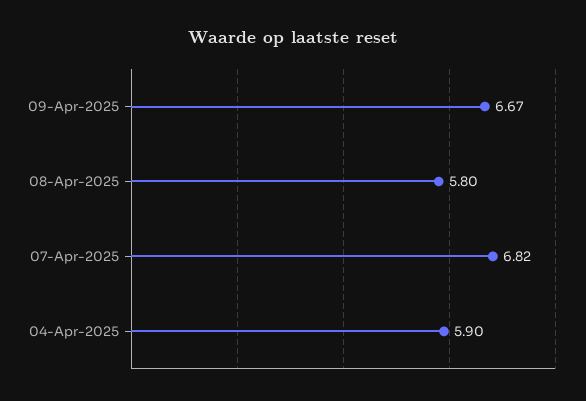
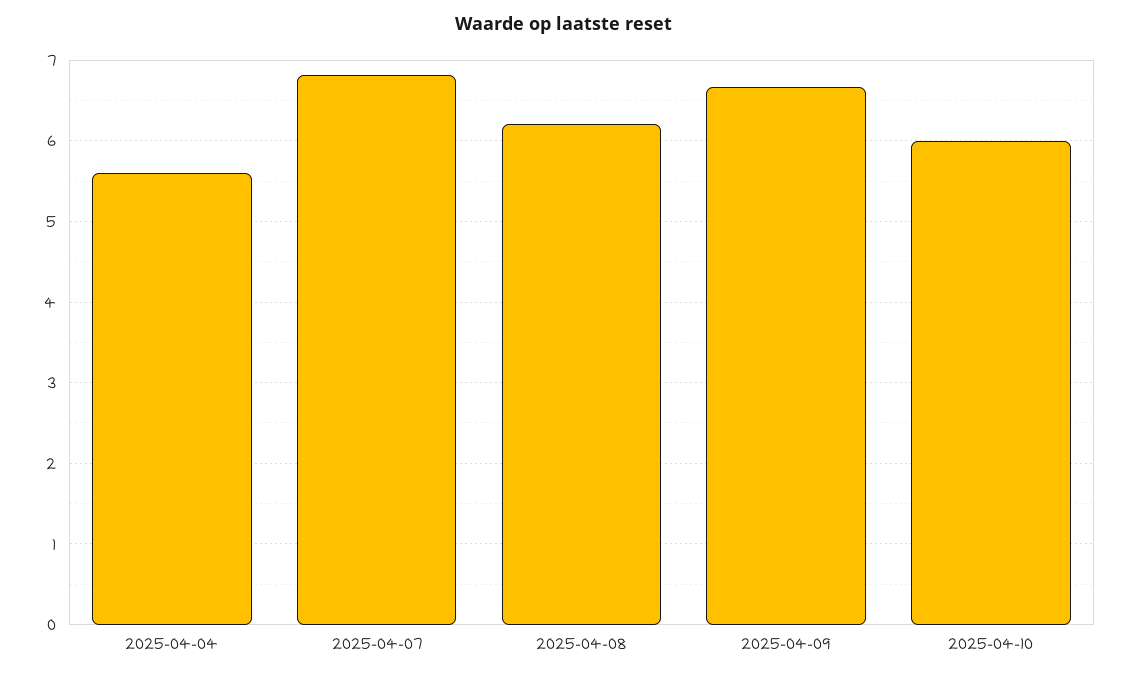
08-Apr-2025: 5.8 -> 6.2
04-Apr-2025: 5.9 -> 5.6
2025-04-10: none -> 6

